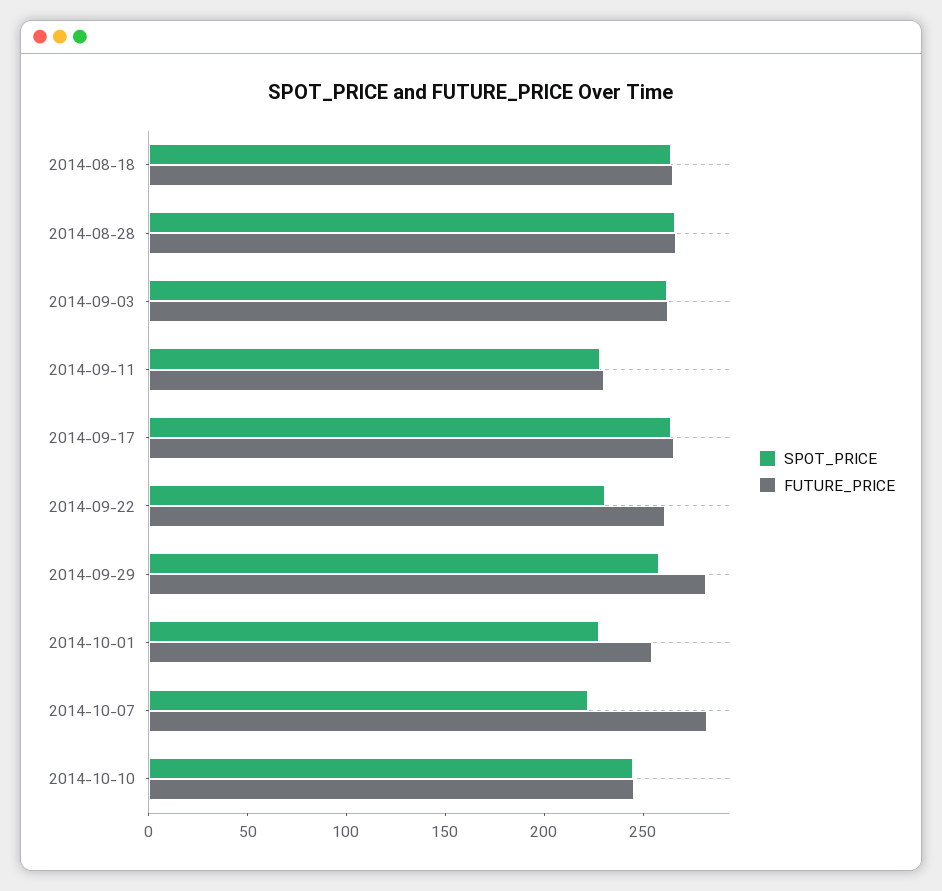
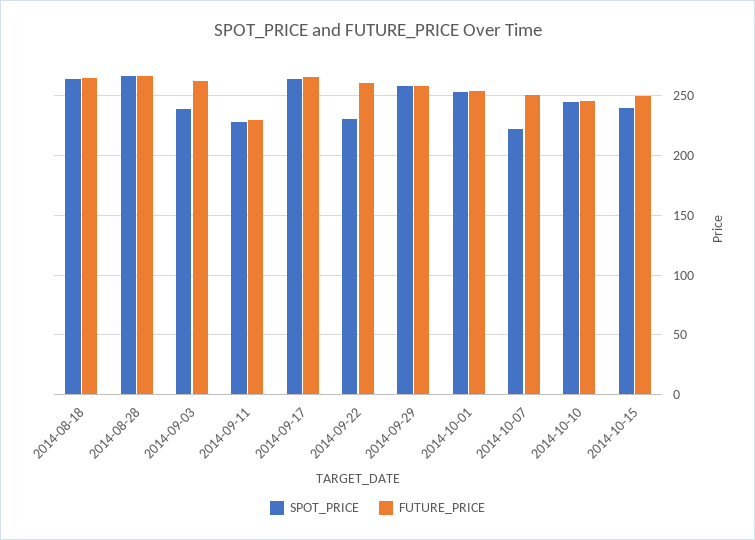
SPOT_PRICE, 2014-09-03: 260 -> 240
FUTURE_PRICE, 2014-09-29: 280 -> 260
SPOT_PRICE, 2014-10-01: 230 -> 250
FUTURE_PRICE, 2014-10-07: 280 -> 250
SPOT_PRICE, 2014-10-15: none -> 240
FUTURE_PRICE, 2014-10-15: none -> 250

